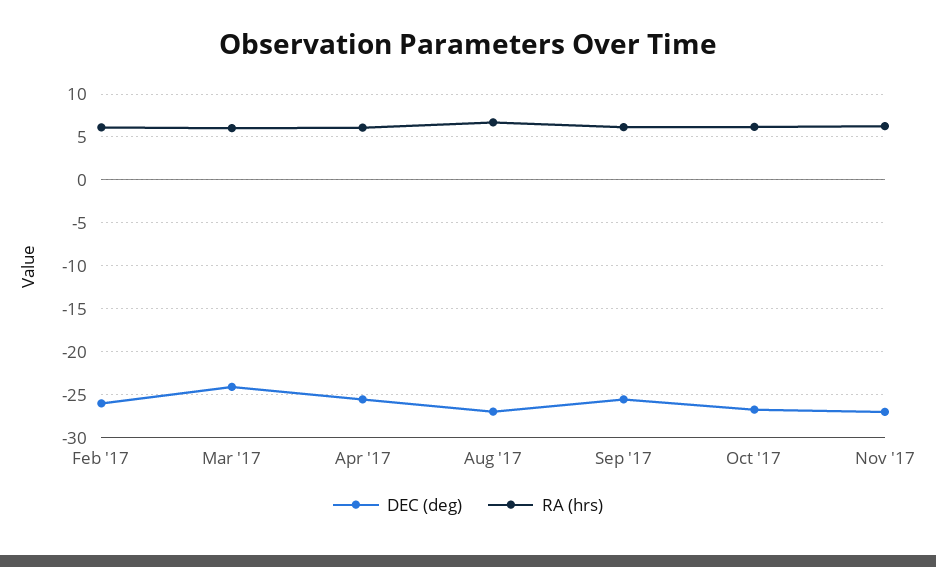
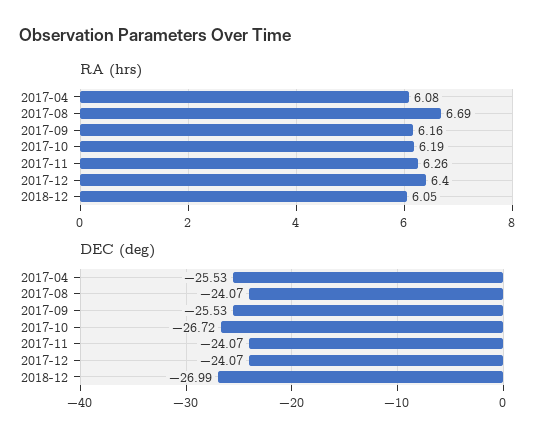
DEC (deg), Feb '17: -26 -> none
RA (hrs), Feb '17: 6 -> none
DEC (deg), Mar '17: -24 -> none
RA (hrs), Mar '17: 6 -> none
DEC (deg), Aug '17: -27 -> -24.07
DEC (deg), Nov '17: -27 -> -24.07
RA (hrs), 2017-12: none -> 6.4
RA (hrs), 2018-12: none -> 6.05
DEC (deg), 2017-12: none -> -24.07
DEC (deg), 2018-12: none -> -26.99

